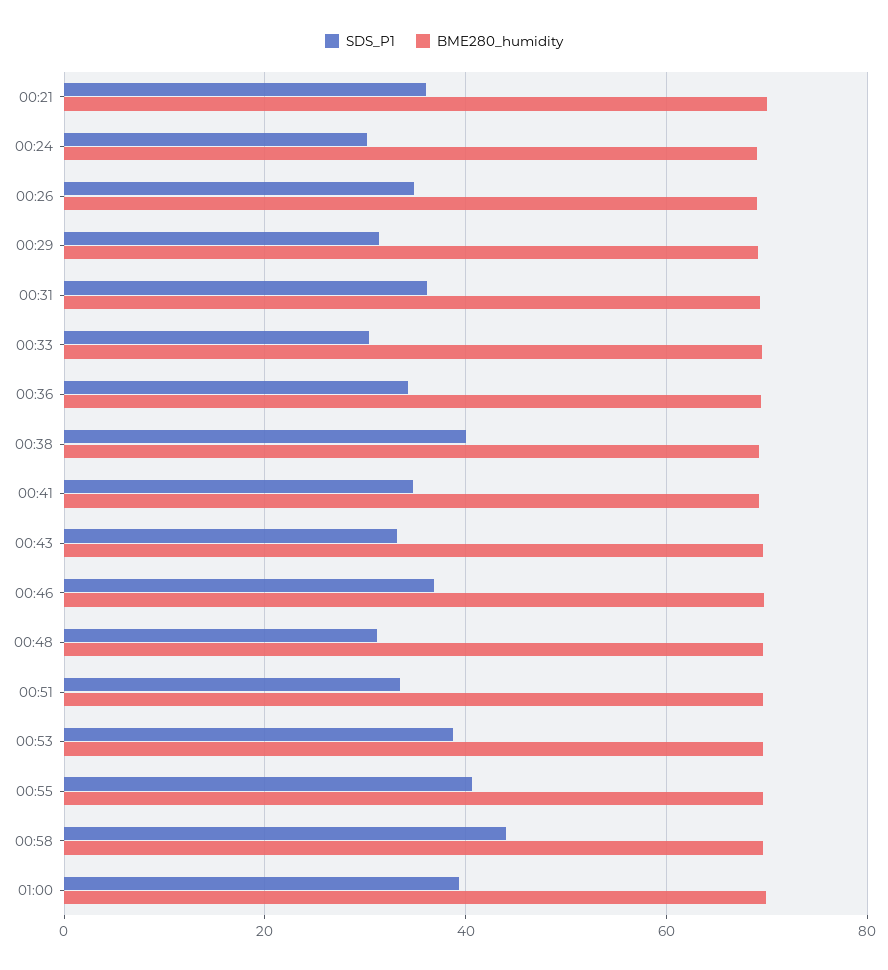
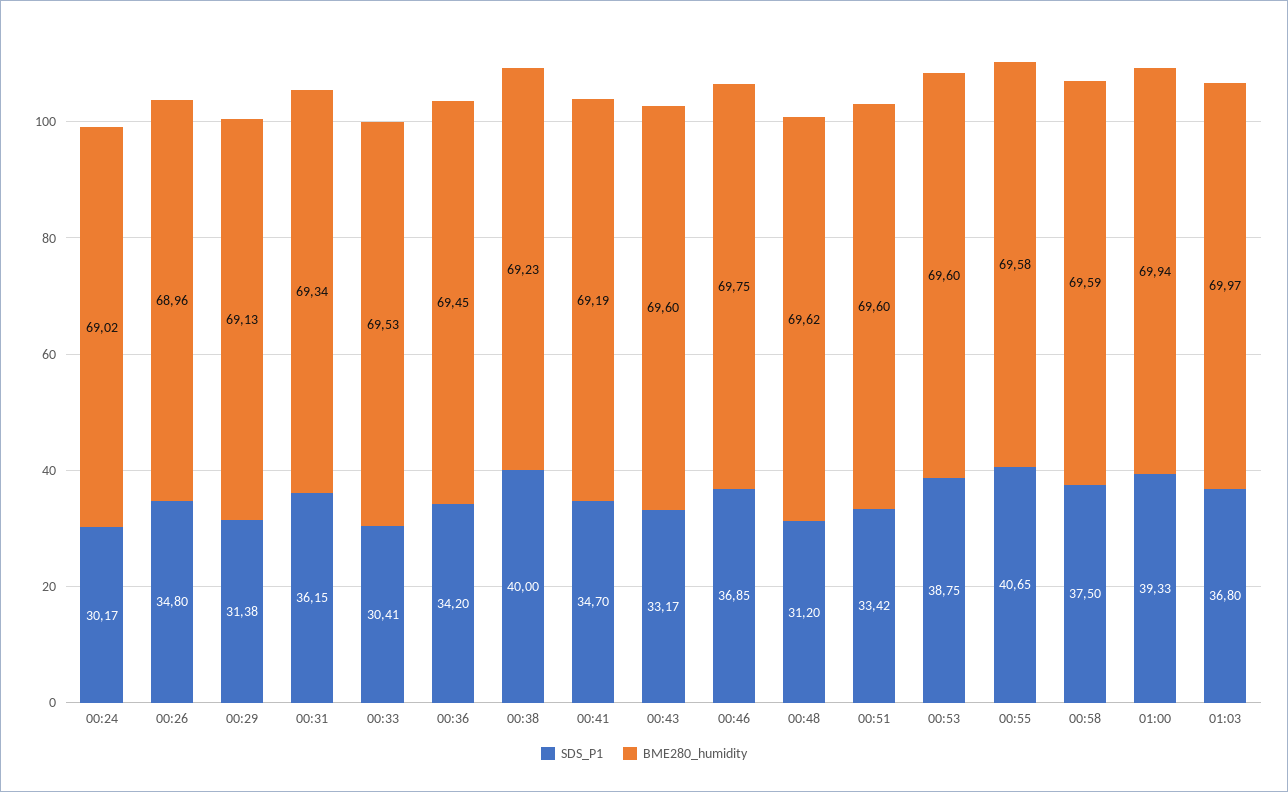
SDS_P1, 00:21: 36 -> none
BME280_humidity, 00:21: 70 -> none
SDS_P1, 00:58: 44 -> 37.5
SDS_P1, 01:03: none -> 36.8
BME280_humidity, 01:03: none -> 69.97

